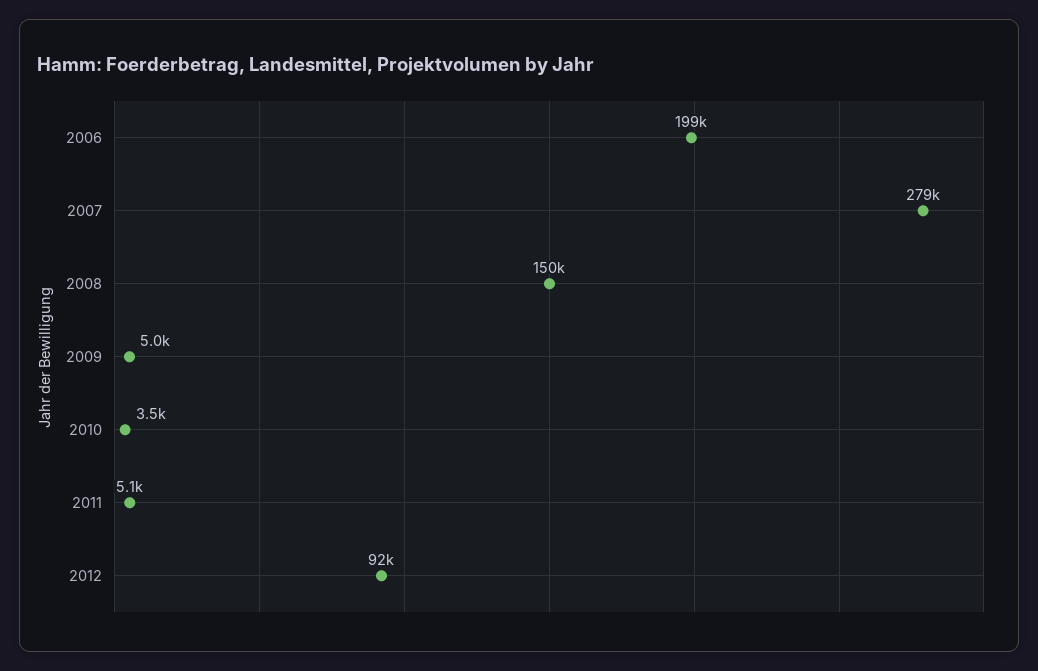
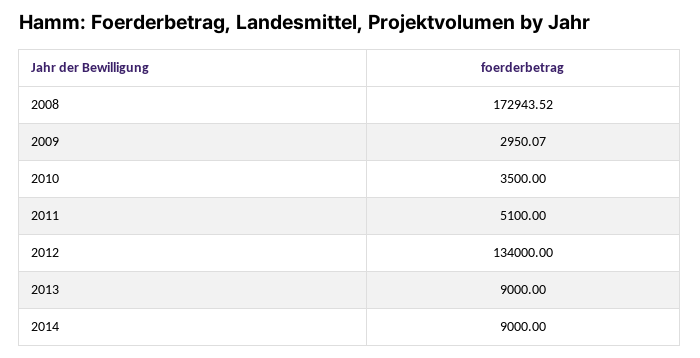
2006: 199000 -> none
2007: 279000 -> none
2008: 150000 -> 172943.52
2009: 5000 -> 2950.07
2012: 92000 -> 134000
2013: none -> 9000
2014: none -> 9000

